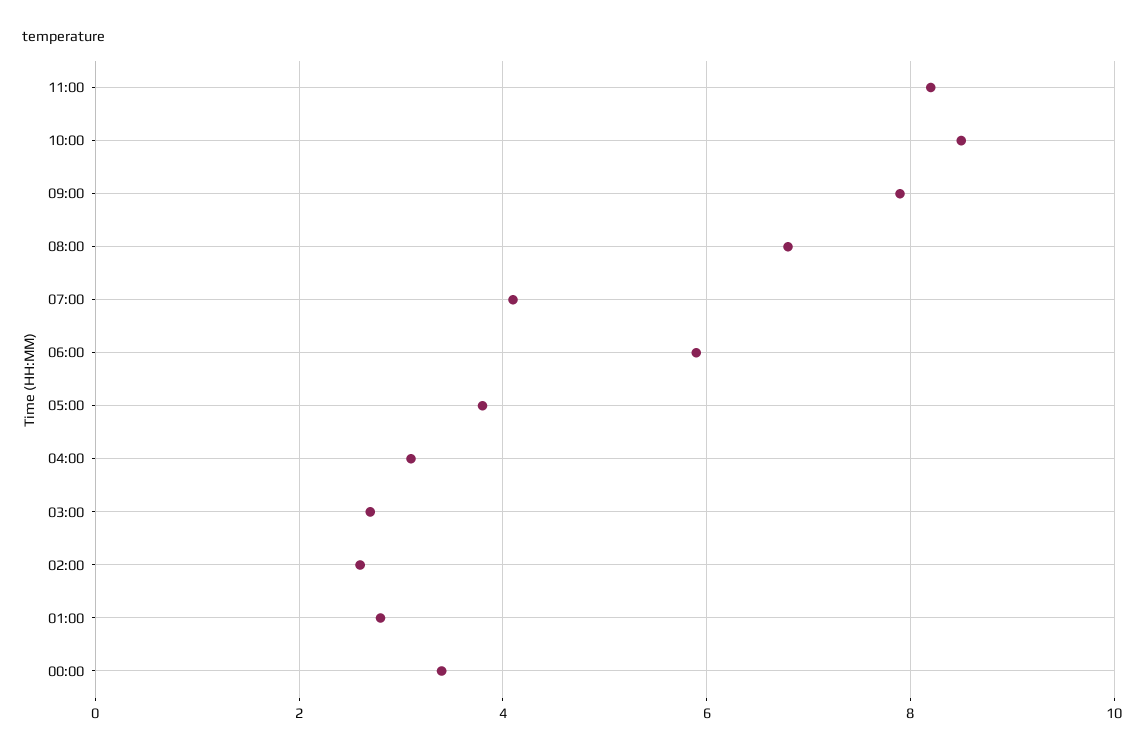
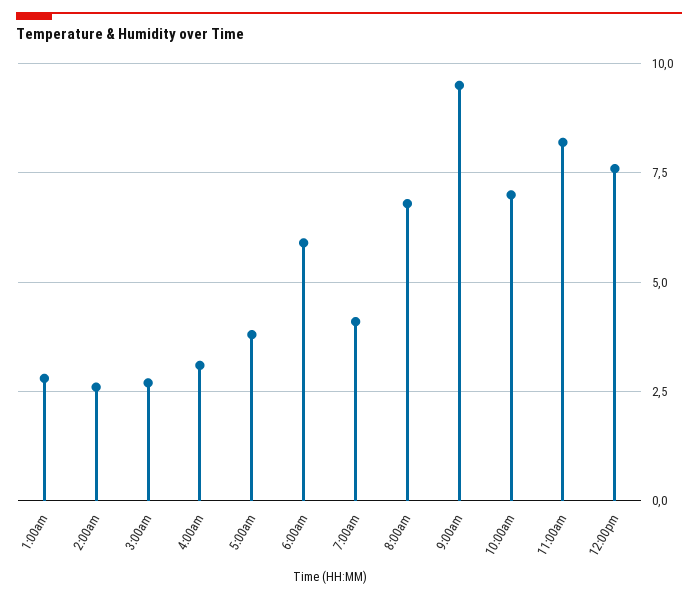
10:00: 8.5 -> 7
09:00: 8 -> 9.5
00:00: 3.5 -> none
12:00pm: none -> 7.5

